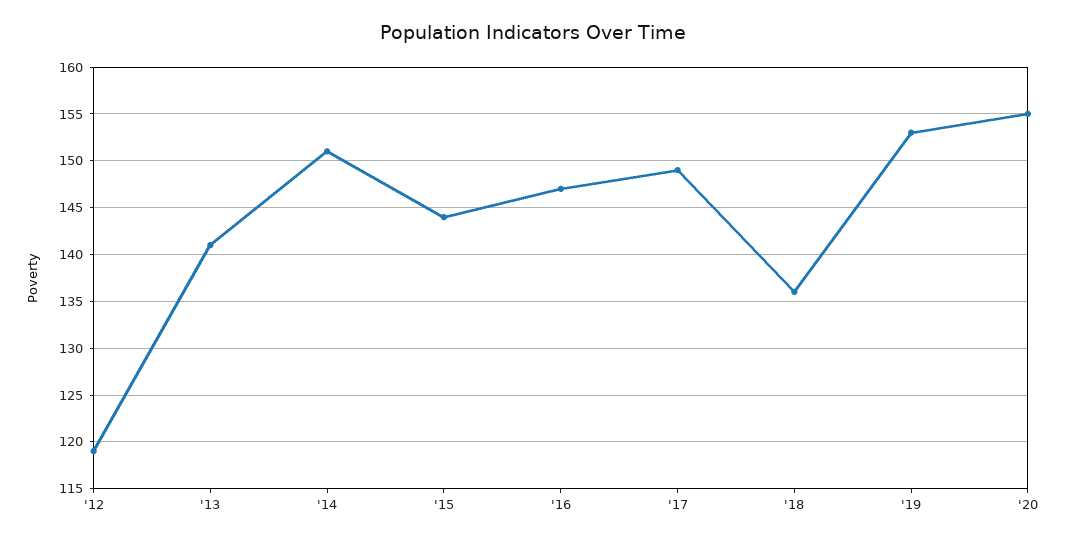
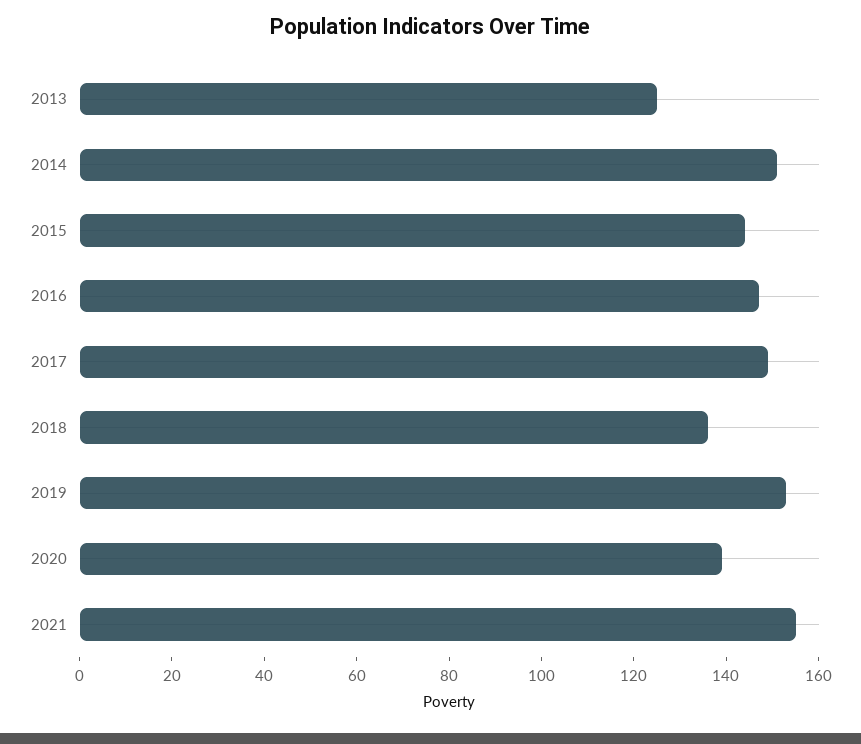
'12: 119 -> none
'13: 141 -> 125
'20: 155 -> 140
2021: none -> 155

